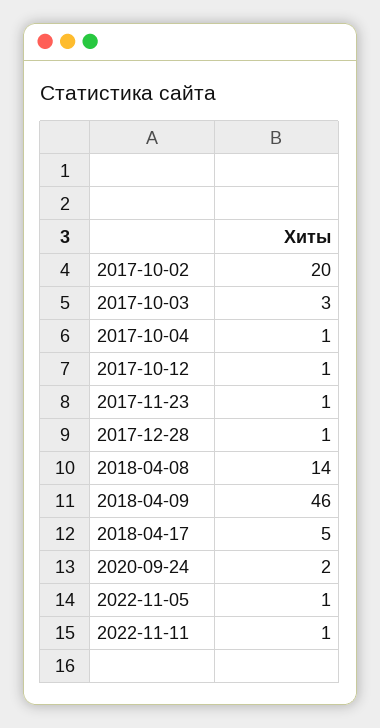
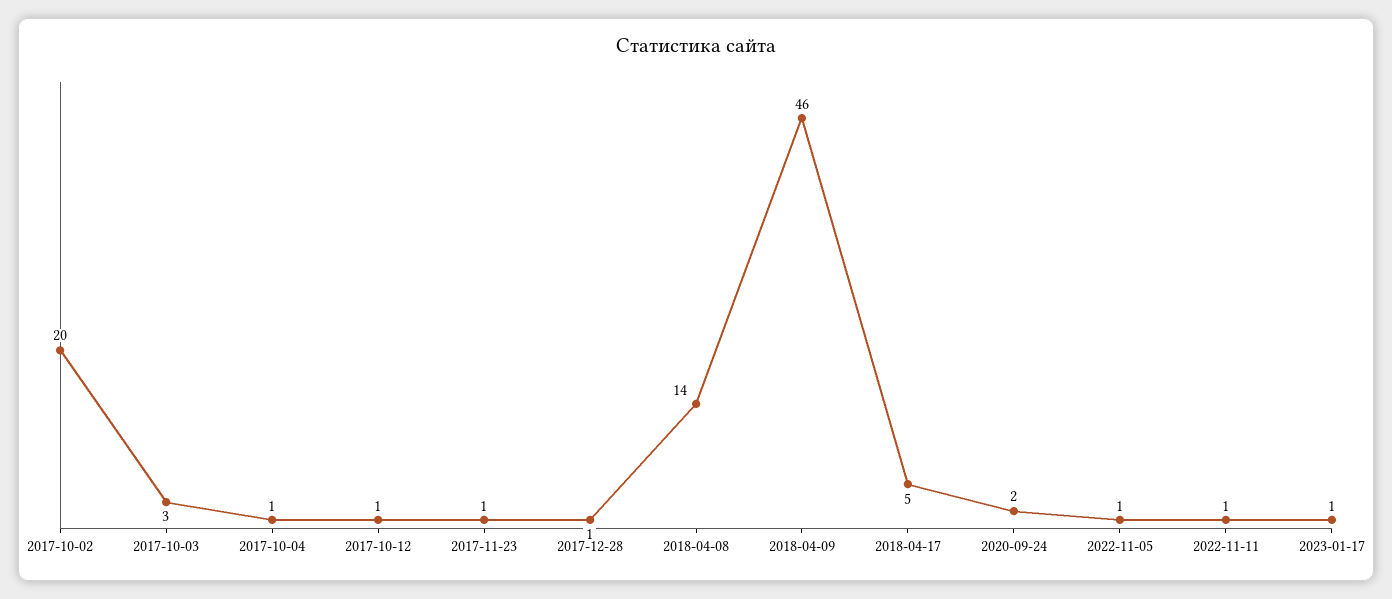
2023-01-17: none -> 1

